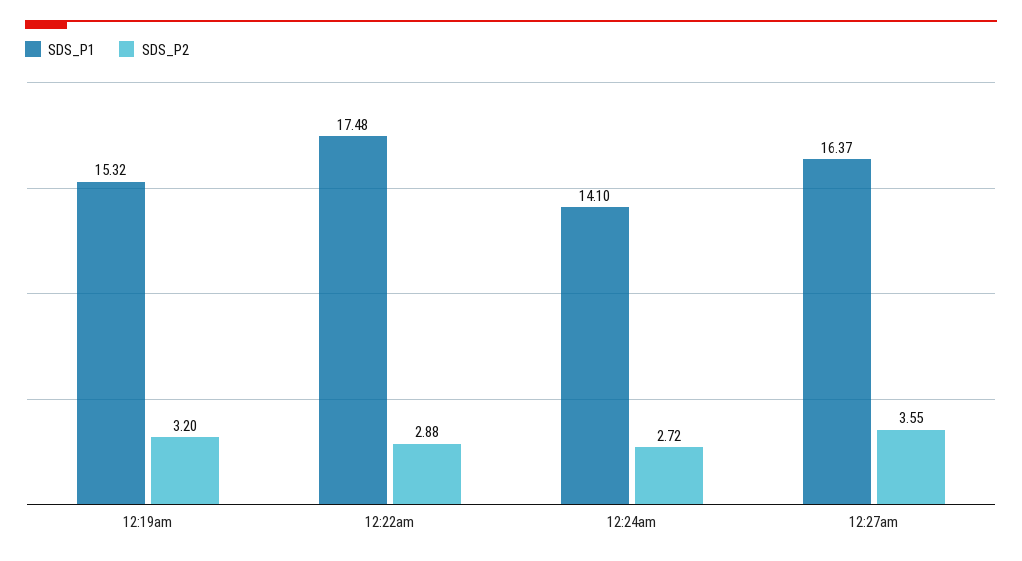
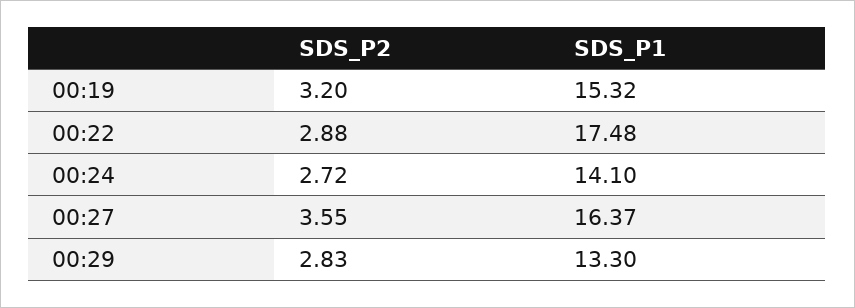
SDS_P2, 00:29: none -> 2.83
SDS_P1, 00:29: none -> 13.3

